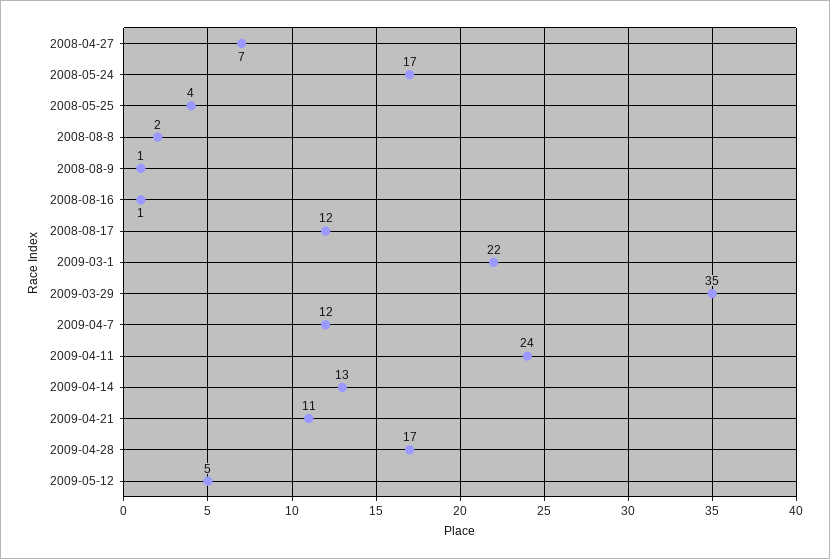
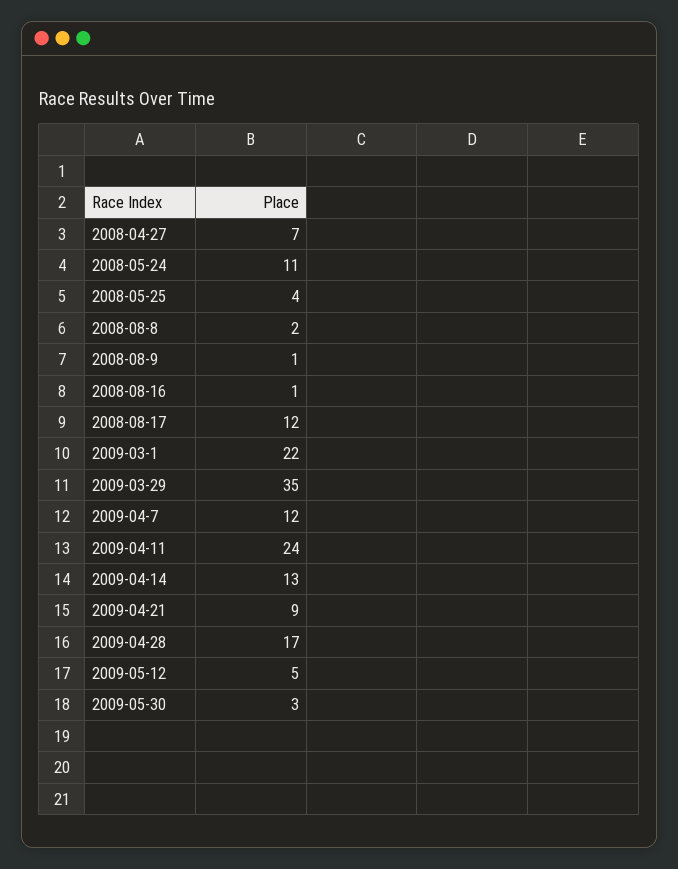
2008-05-24: 17 -> 11
2009-04-21: 11 -> 9
2009-05-30: none -> 3

